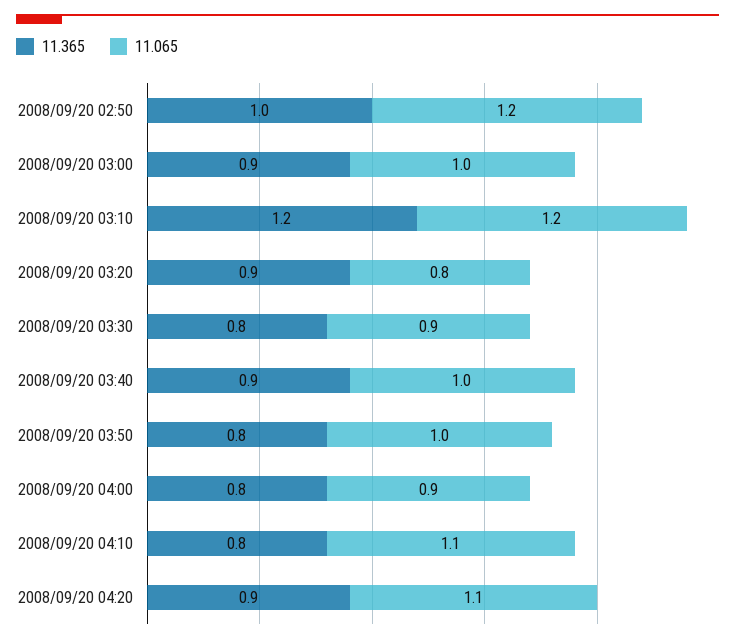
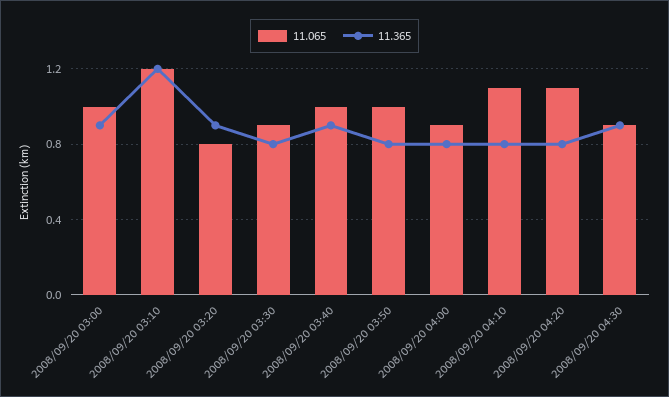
11.365, 2008/09/20 02:50: 1 -> none
11.065, 2008/09/20 02:50: 1.2 -> none
11.365, 2008/09/20 04:20: 0.9 -> 0.8
11.065, 2008/09/20 04:30: none -> 0.9
11.365, 2008/09/20 04:30: none -> 0.9

